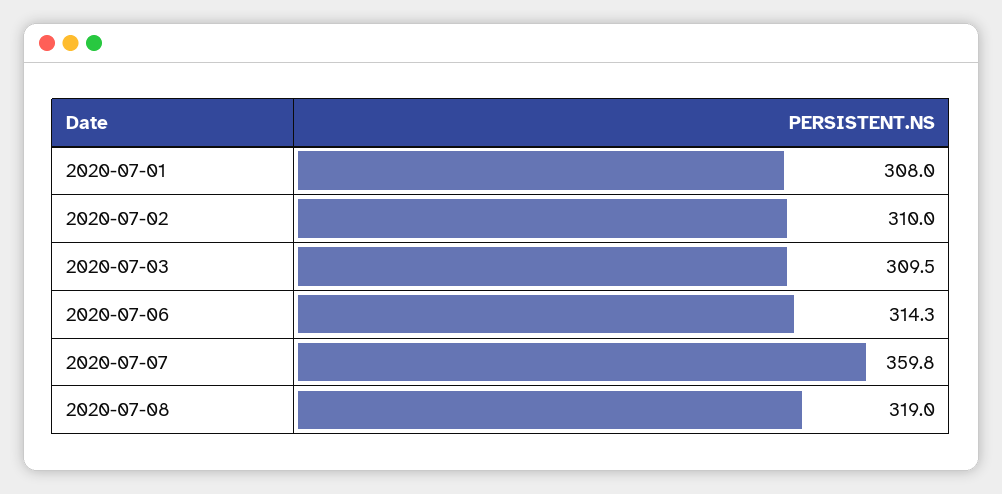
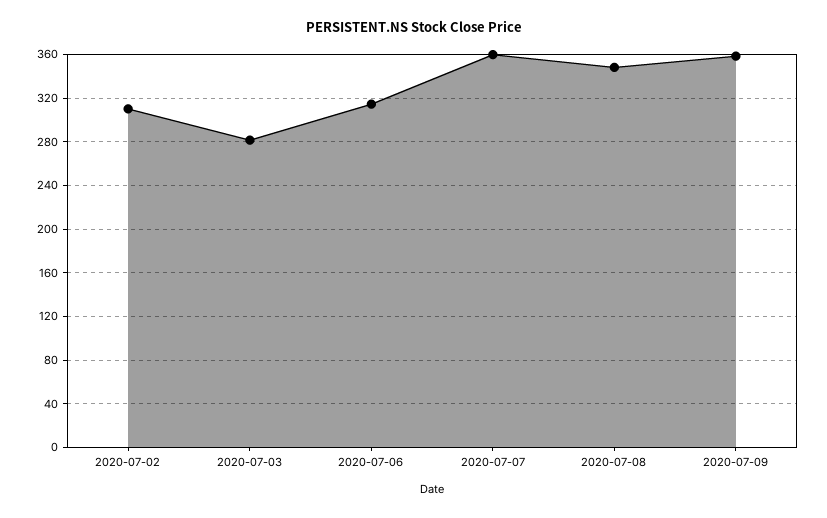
2020-07-01: 308 -> none
2020-07-03: 309.5 -> 280
2020-07-08: 319 -> 350
2020-07-09: none -> 360

